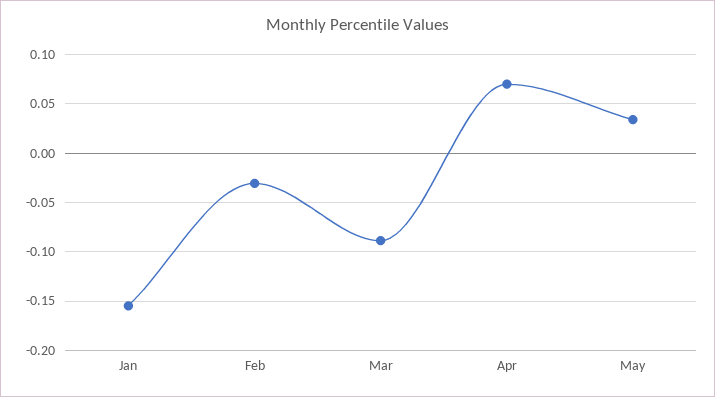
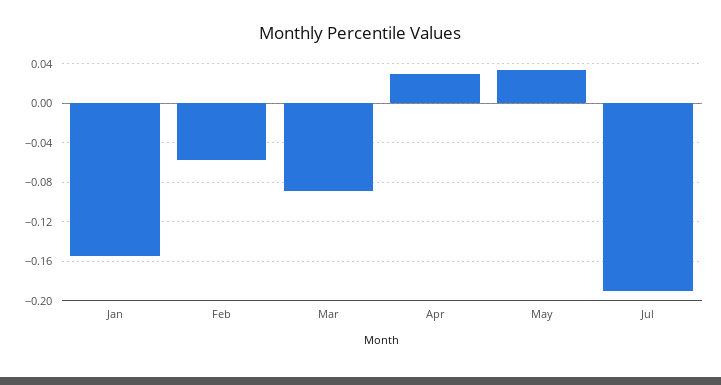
Feb: -0.03 -> -0.06
Apr: 0.07 -> 0.03
Jul: none -> -0.19

